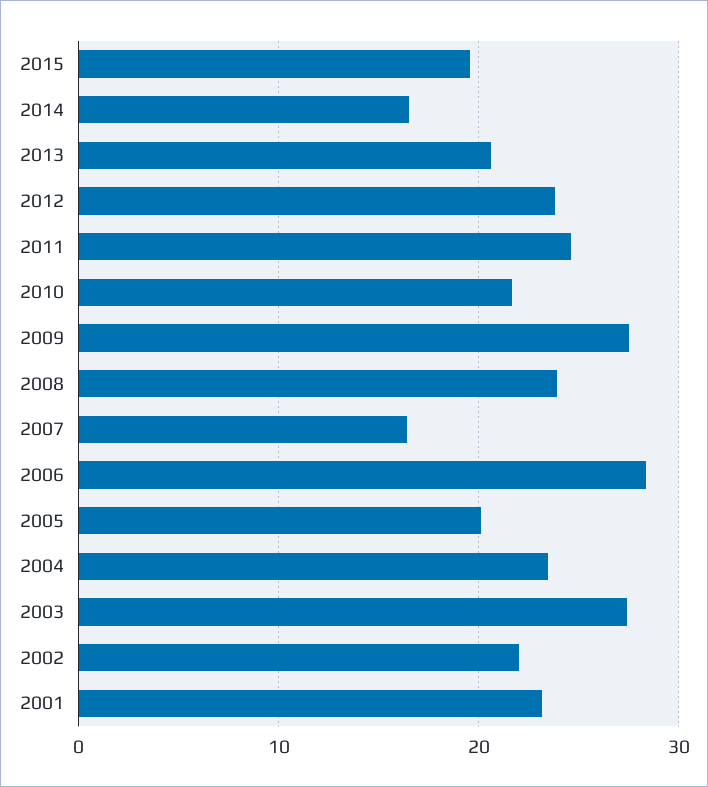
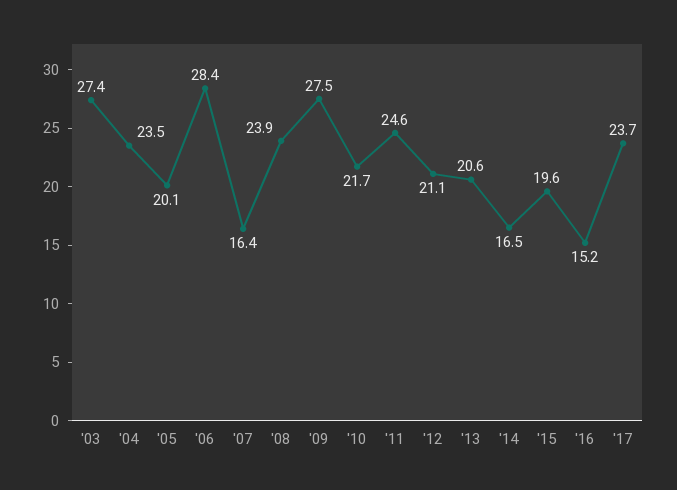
2012: 24 -> 21.1
2002: 22 -> none
2001: 23 -> none
'16: none -> 15.2
'17: none -> 23.7

